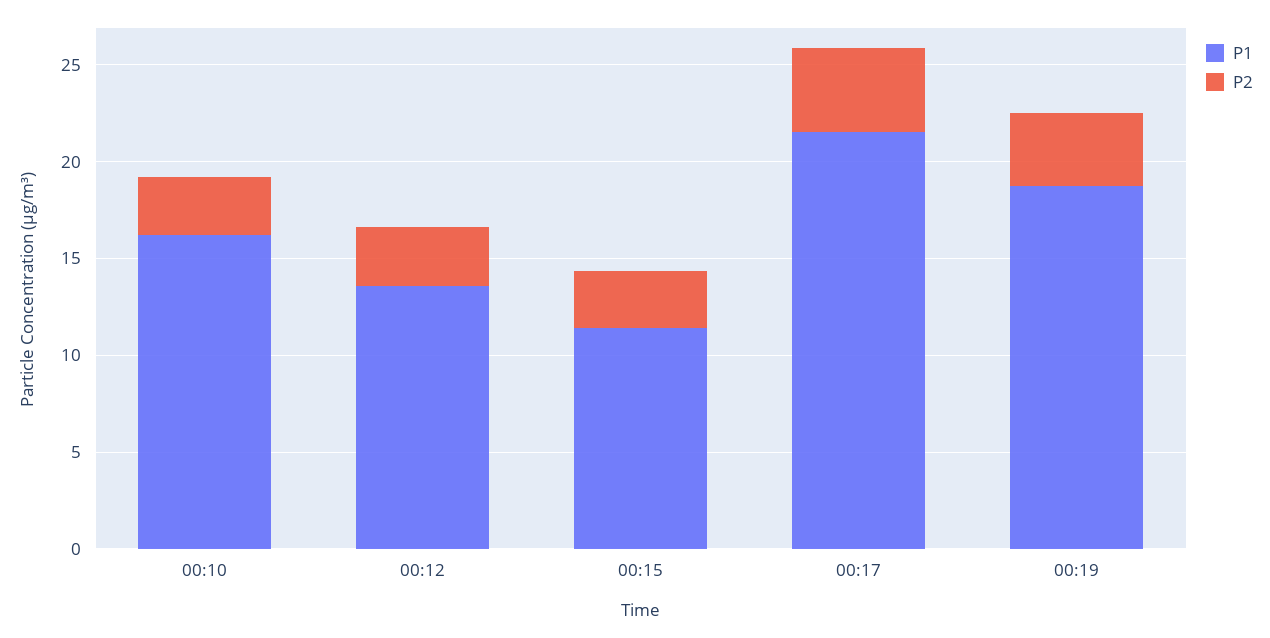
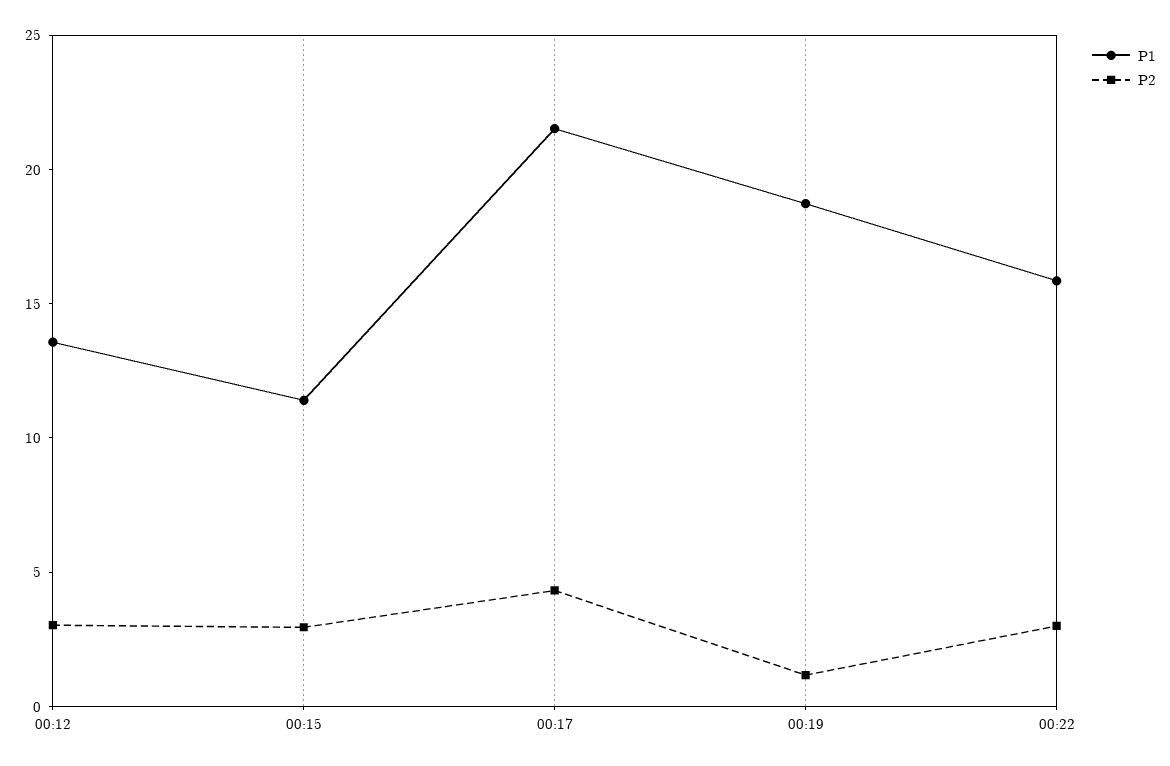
P1, 00:10: 16 -> none
P2, 00:10: 3 -> none
P2, 00:19: 4 -> 1
P1, 00:22: none -> 16
P2, 00:22: none -> 3

